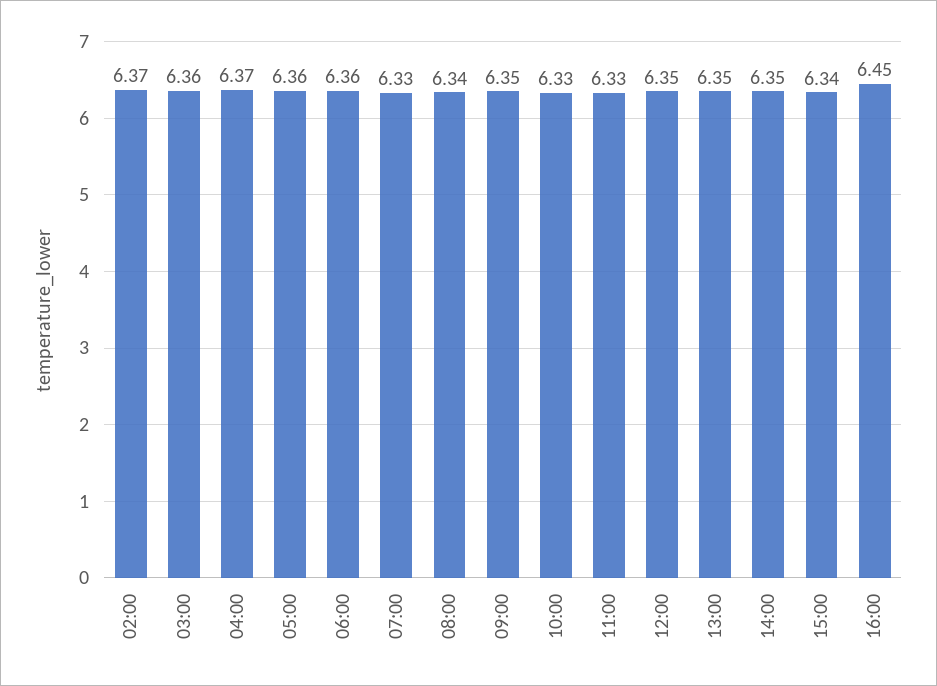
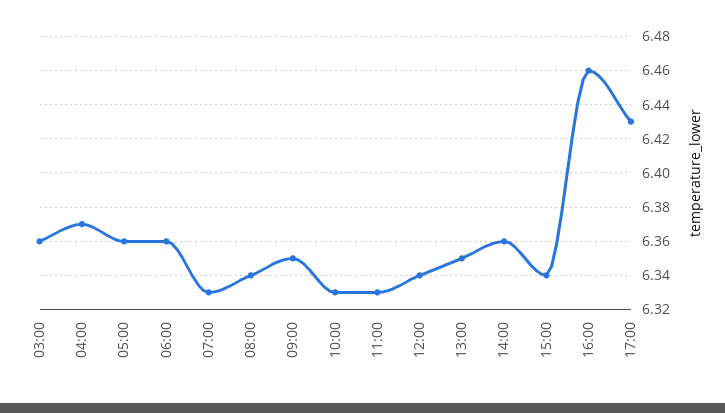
02:00: 6.37 -> none
12:00: 6.35 -> 6.34
14:00: 6.35 -> 6.36
16:00: 6.45 -> 6.46
17:00: none -> 6.43

